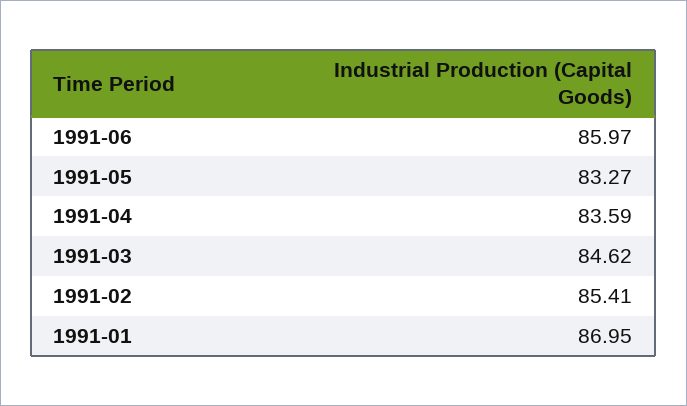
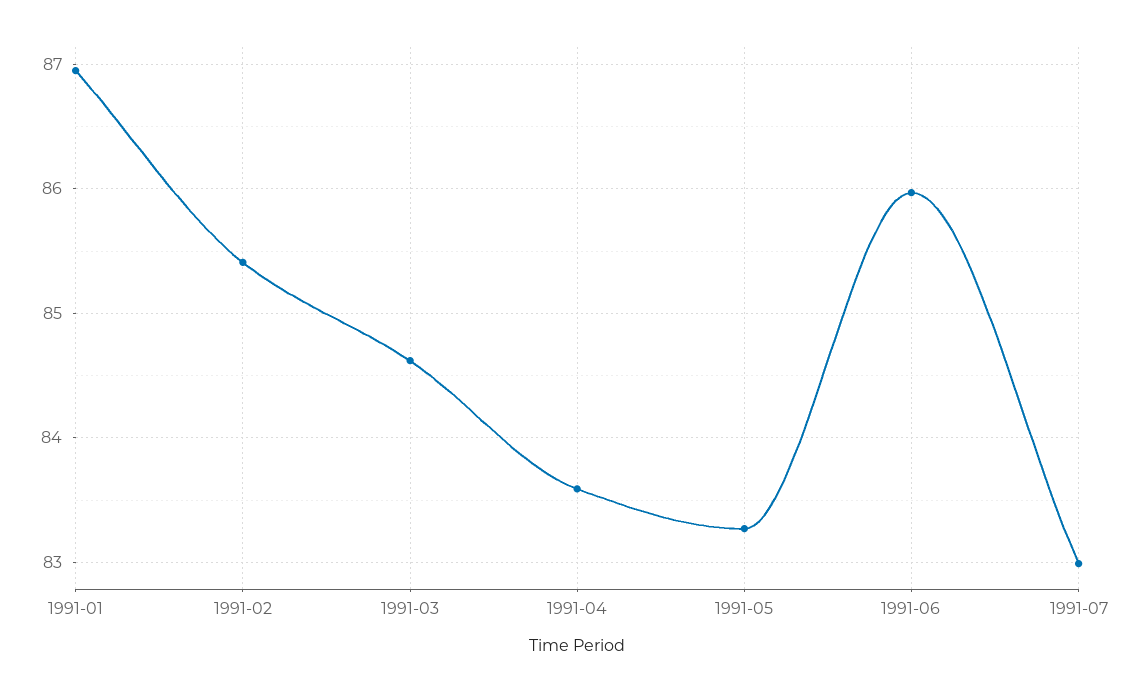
1991-07: none -> 83

